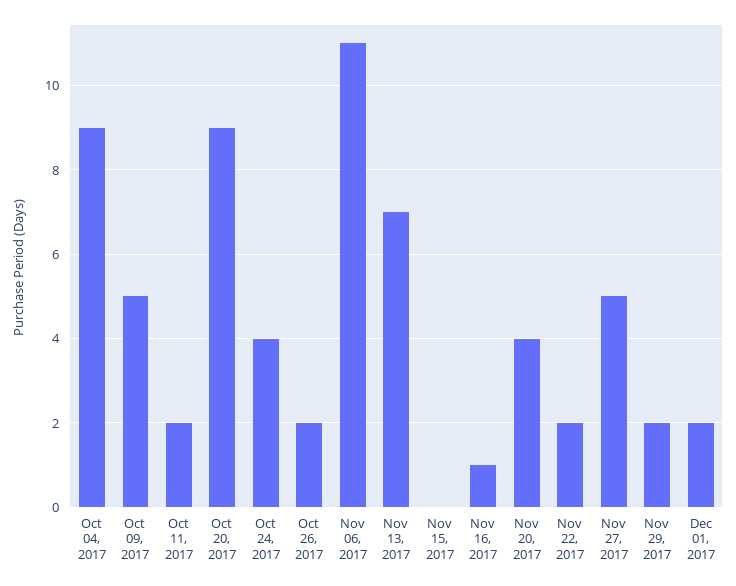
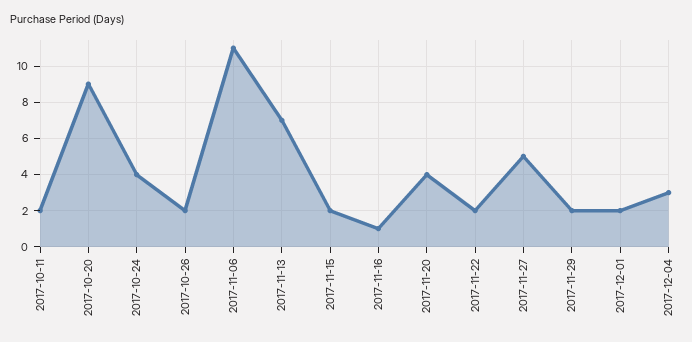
Oct 04, 2017: 9 -> none
Oct 09, 2017: 5 -> none
Nov 15, 2017: 0 -> 2
2017-12-04: none -> 3

